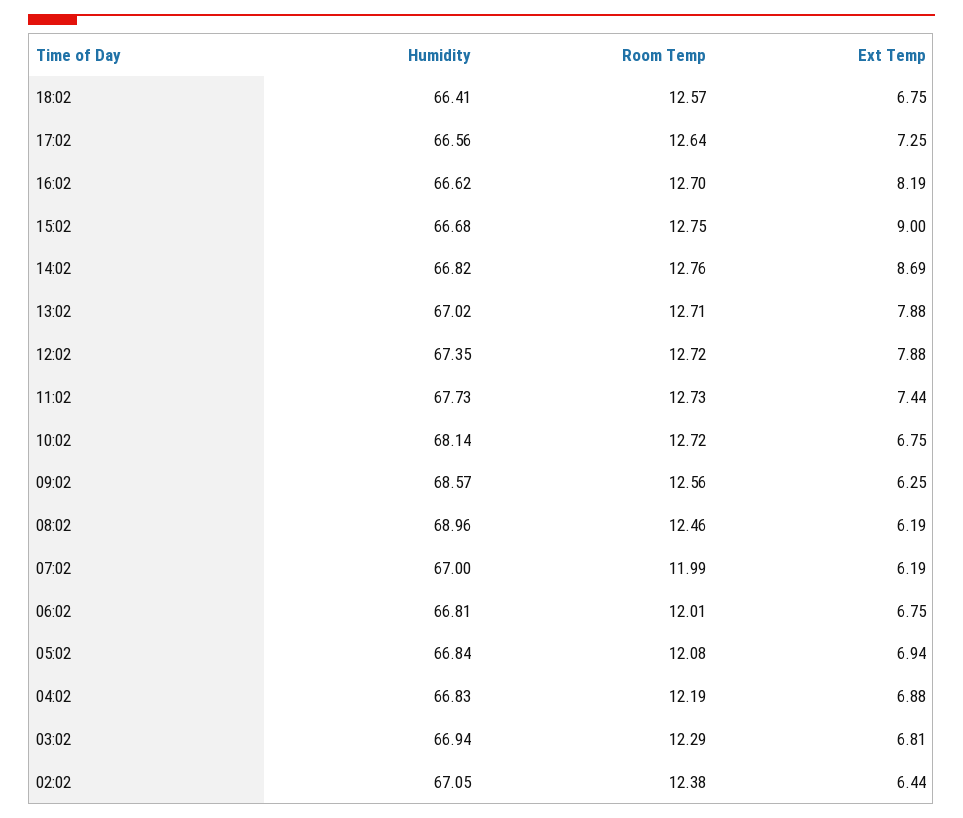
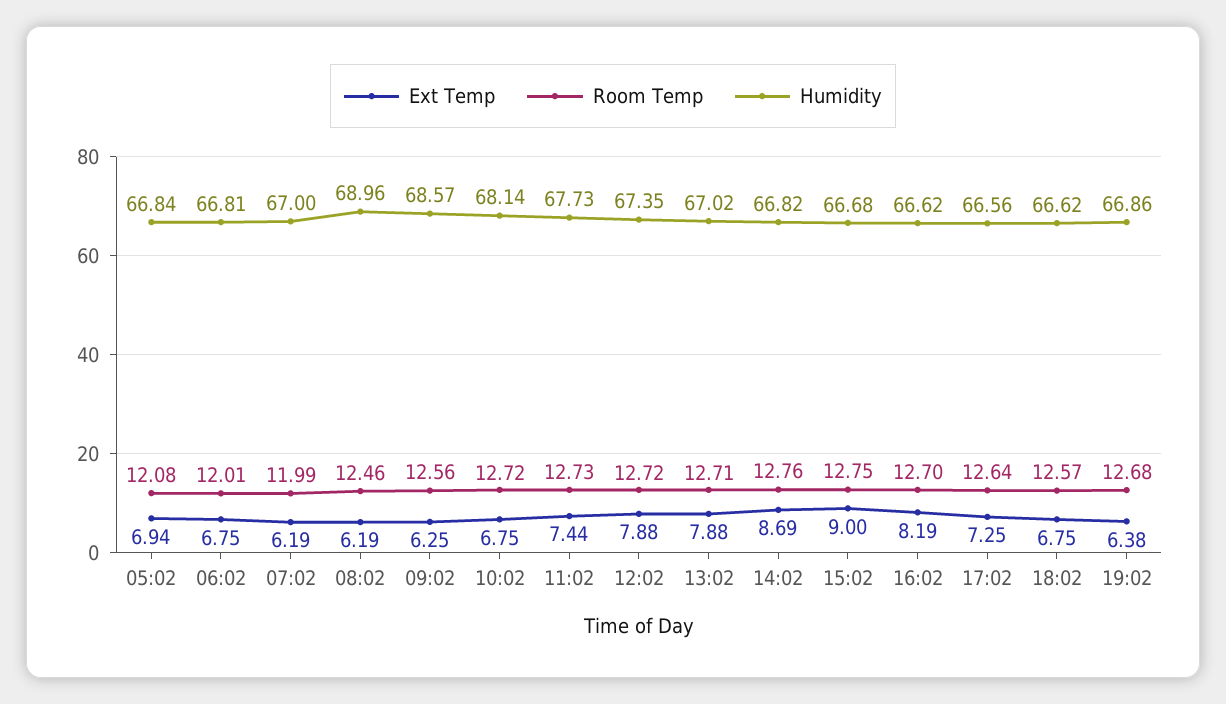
Humidity, 18:02: 66.41 -> 66.62
Humidity, 04:02: 66.83 -> none
Room Temp, 04:02: 12.19 -> none
Ext Temp, 04:02: 6.88 -> none
Humidity, 03:02: 66.94 -> none
Room Temp, 03:02: 12.29 -> none
Ext Temp, 03:02: 6.81 -> none
Humidity, 02:02: 67.05 -> none
Room Temp, 02:02: 12.38 -> none
Ext Temp, 02:02: 6.44 -> none
Ext Temp, 19:02: none -> 6.38
Room Temp, 19:02: none -> 12.68
Humidity, 19:02: none -> 66.86

